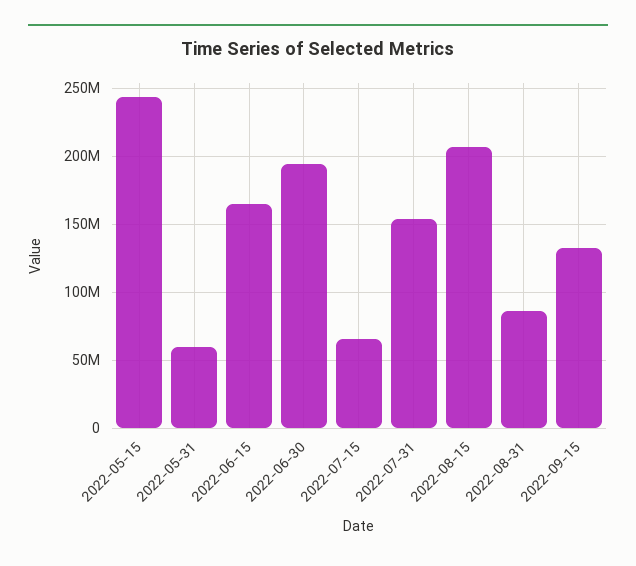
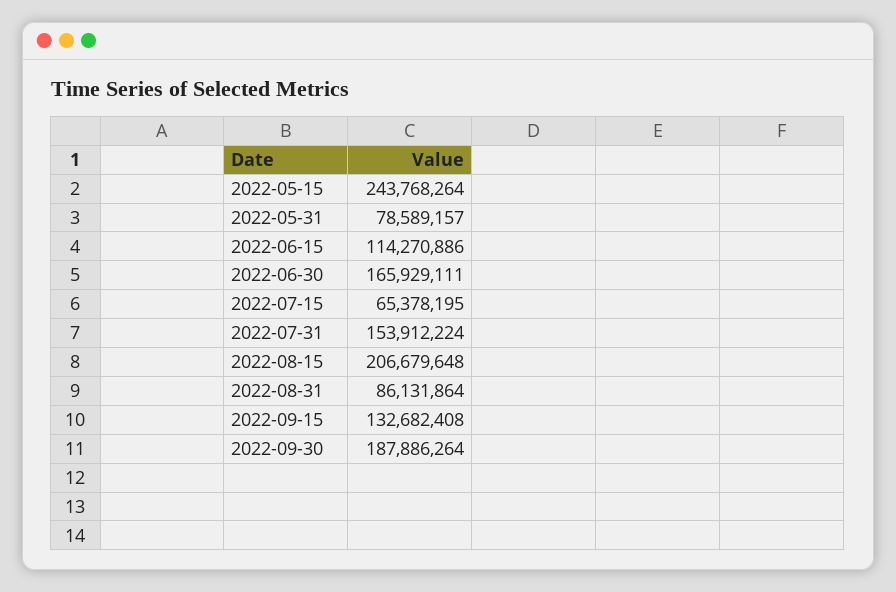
2022-05-31: 60000000 -> 78589157
2022-06-15: 165000000 -> 114270886
2022-06-30: 195000000 -> 165929111
2022-09-30: none -> 187886264

